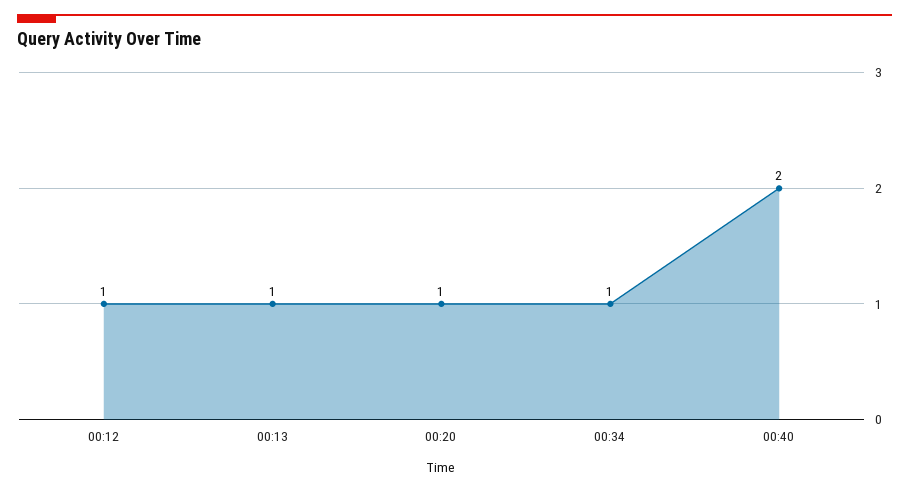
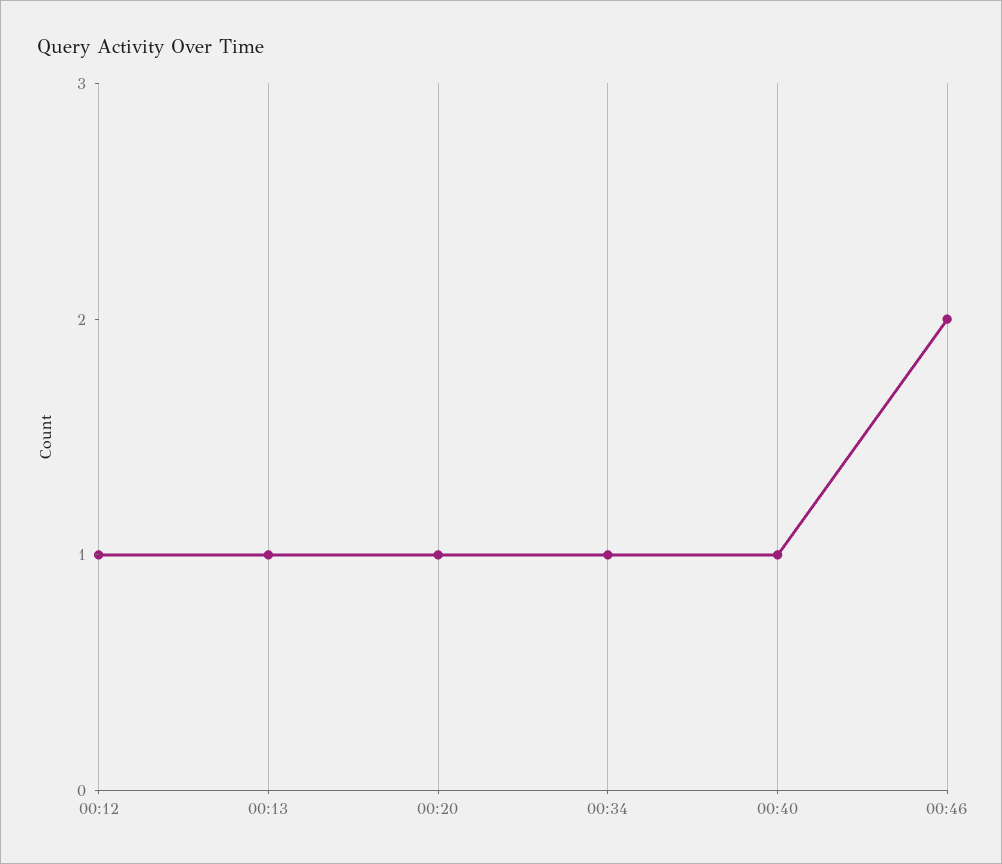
00:40: 2 -> 1
00:46: none -> 2

